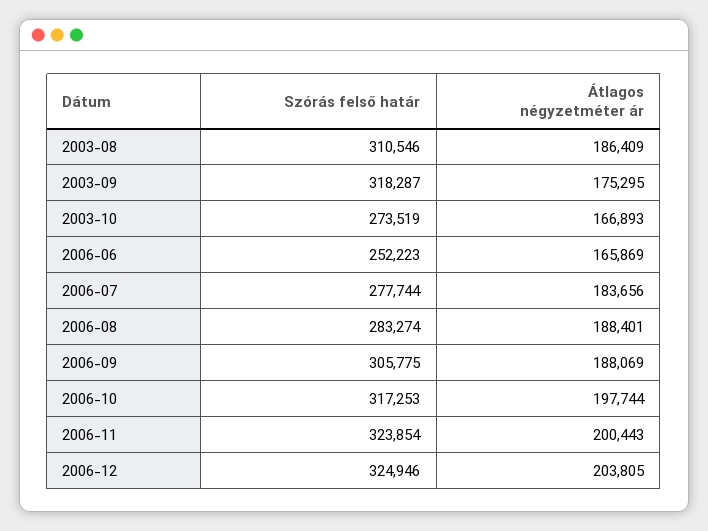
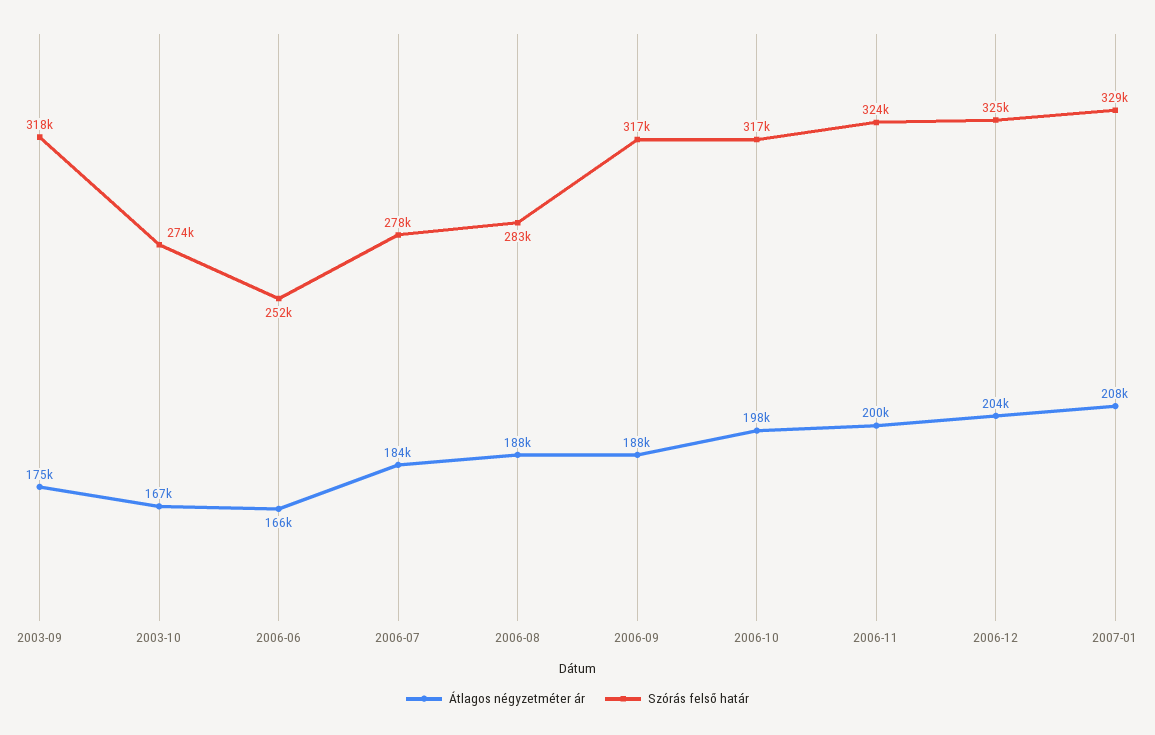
Szórás felső határ, 2003-08: 310546 -> none
Átlagos négyzetméter ár, 2003-08: 186409 -> none
Szórás felső határ, 2006-09: 305775 -> 317000
Átlagos négyzetméter ár, 2007-01: none -> 208000
Szórás felső határ, 2007-01: none -> 329000

